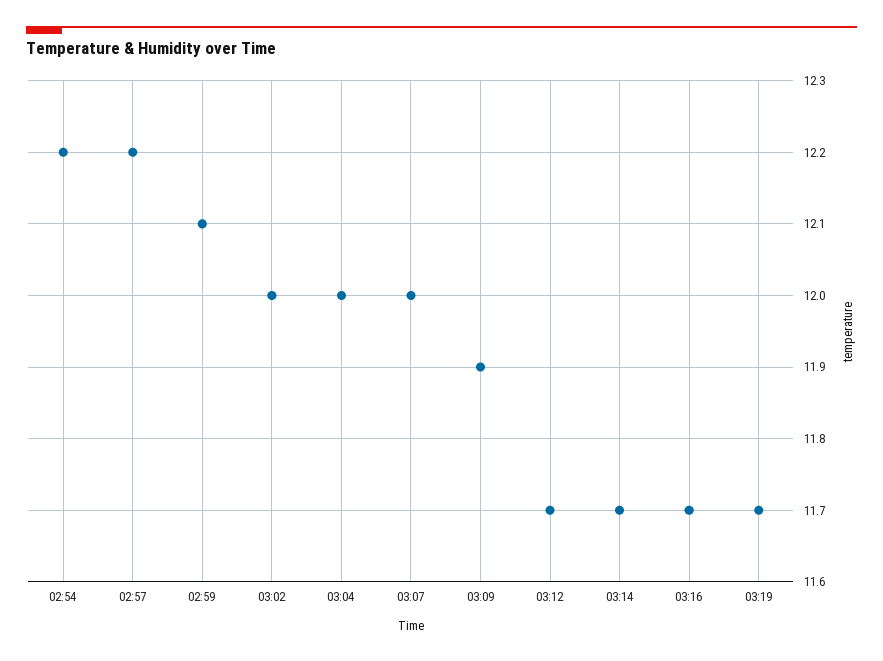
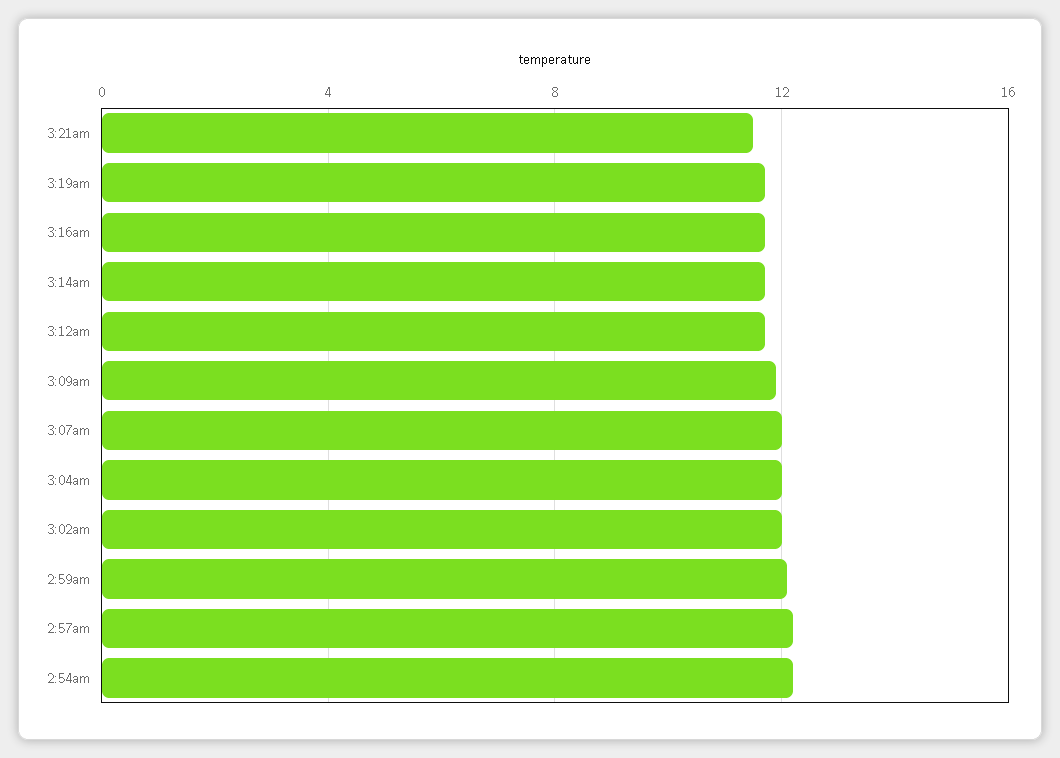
3:21am: none -> 11.5

